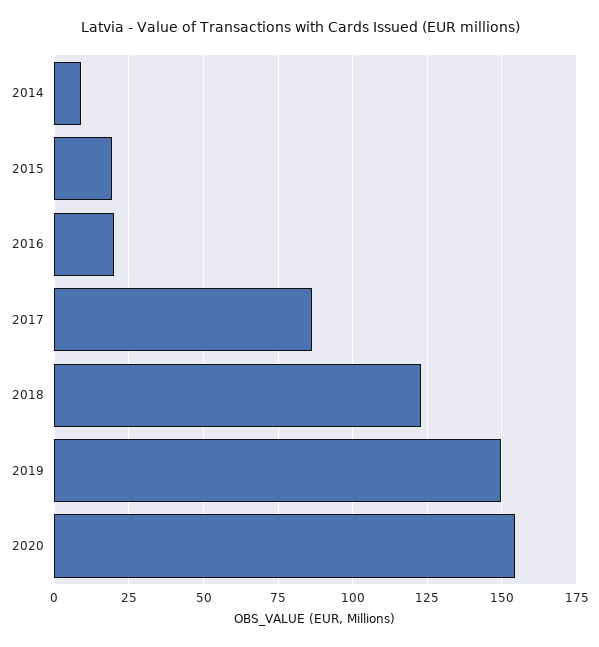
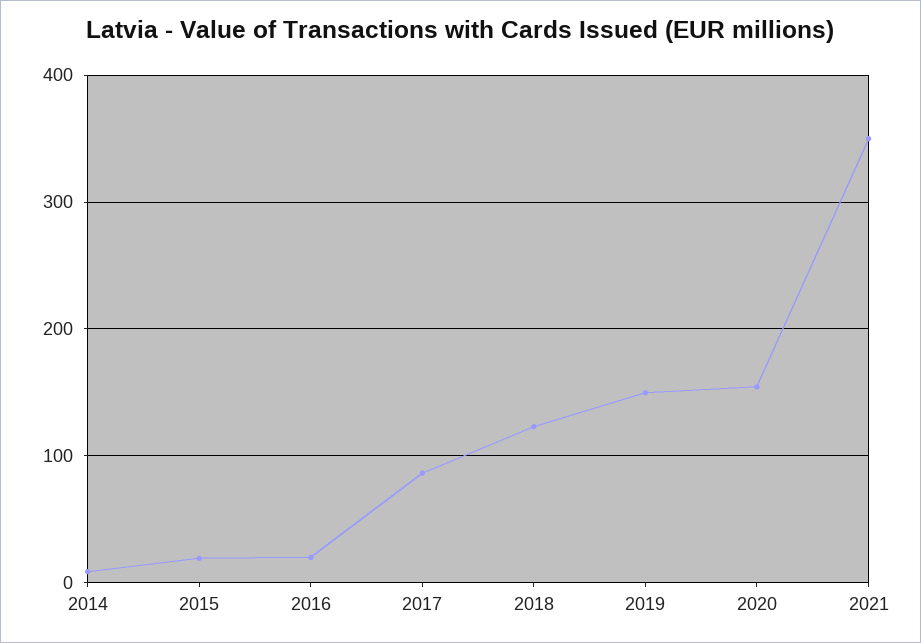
2021: none -> 350

